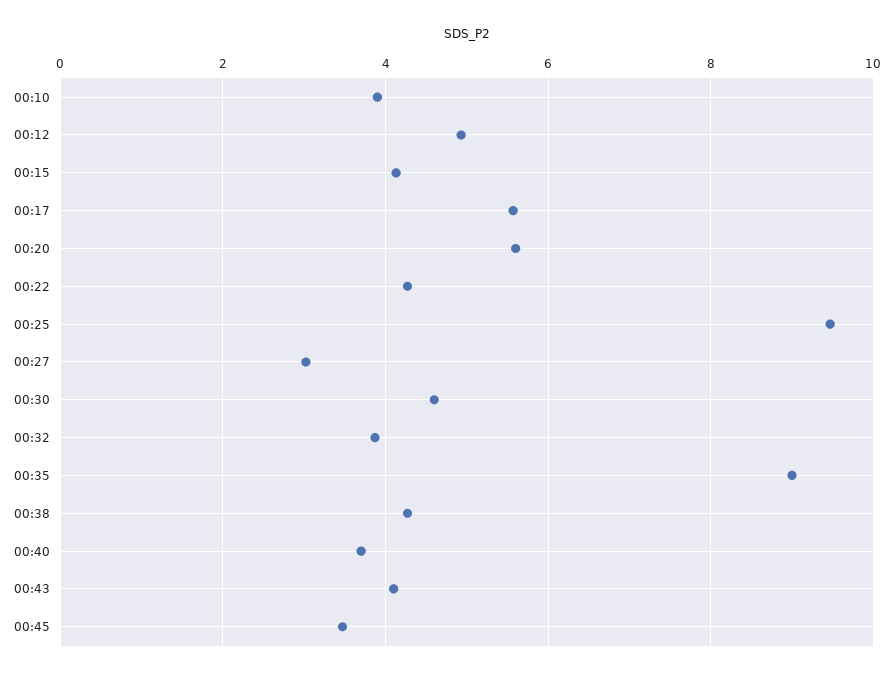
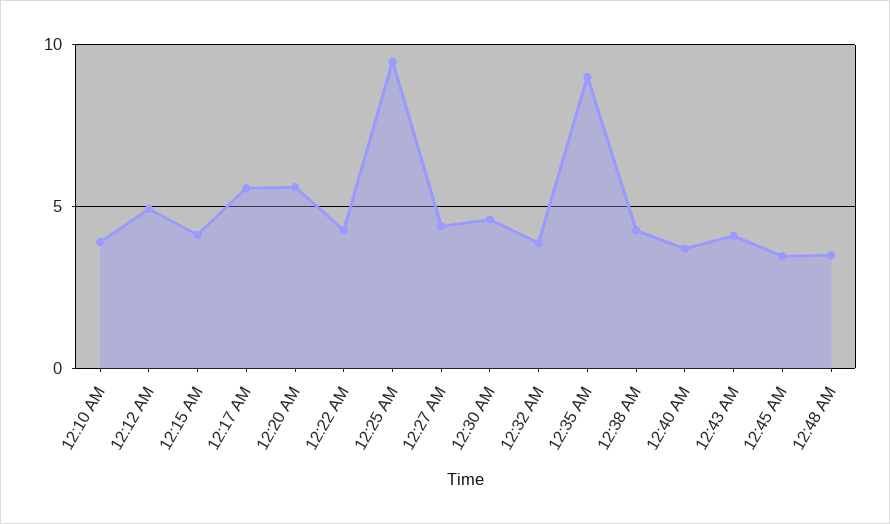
00:27: 3 -> 4.5
12:48 AM: none -> 3.5

